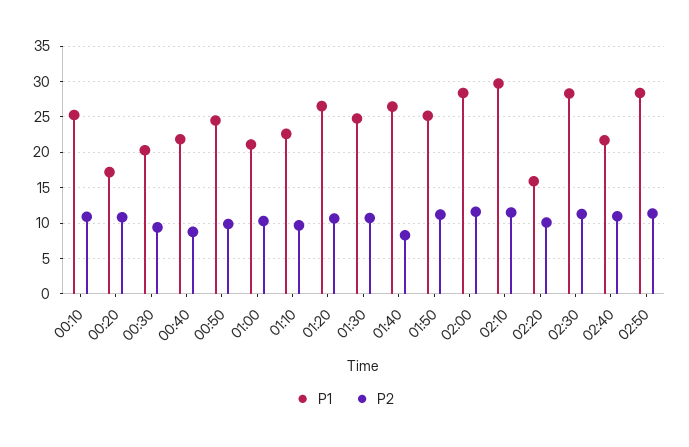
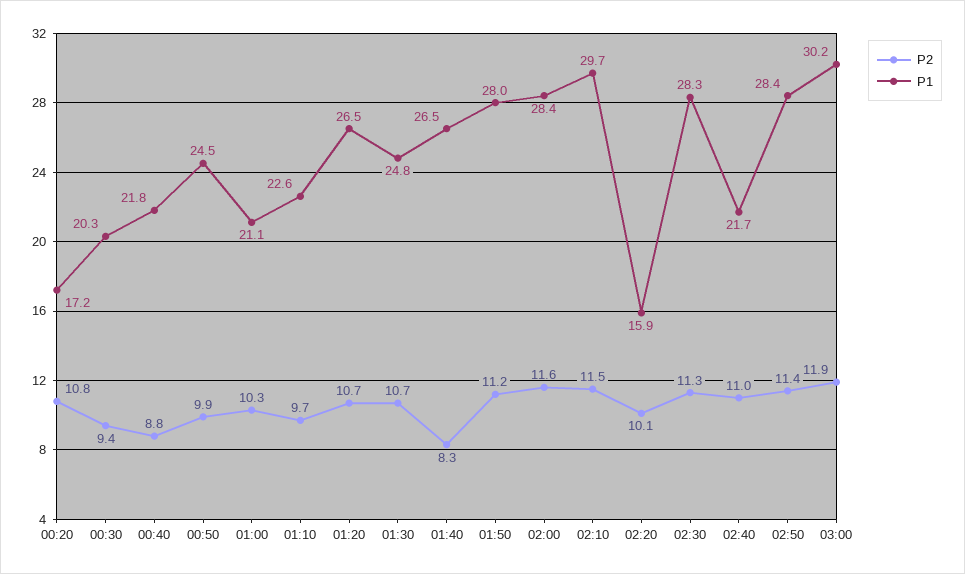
P1, 00:10: 25 -> none
P2, 00:10: 11 -> none
P1, 01:50: 25 -> 28
P2, 03:00: none -> 11.9
P1, 03:00: none -> 30.2

